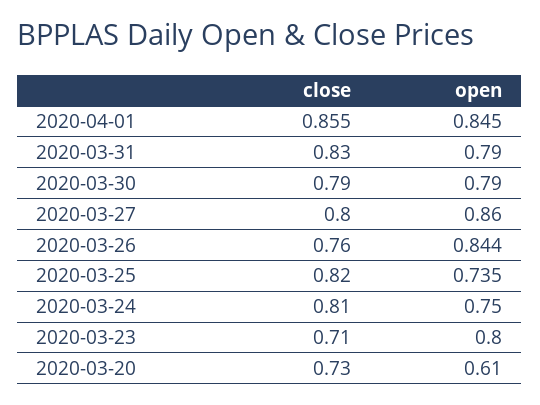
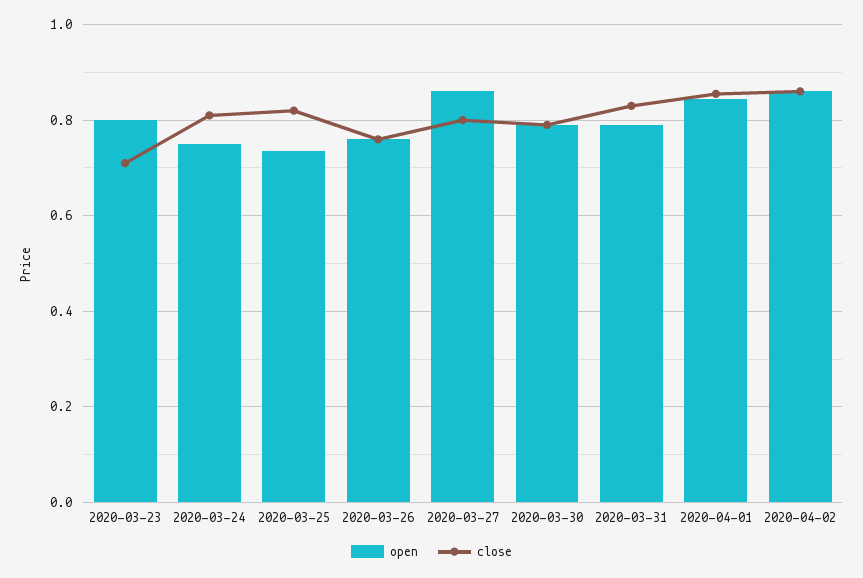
open, 2020-03-26: 0.844 -> 0.76
close, 2020-03-20: 0.73 -> none
open, 2020-03-20: 0.61 -> none
open, 2020-04-02: none -> 0.86
close, 2020-04-02: none -> 0.86

